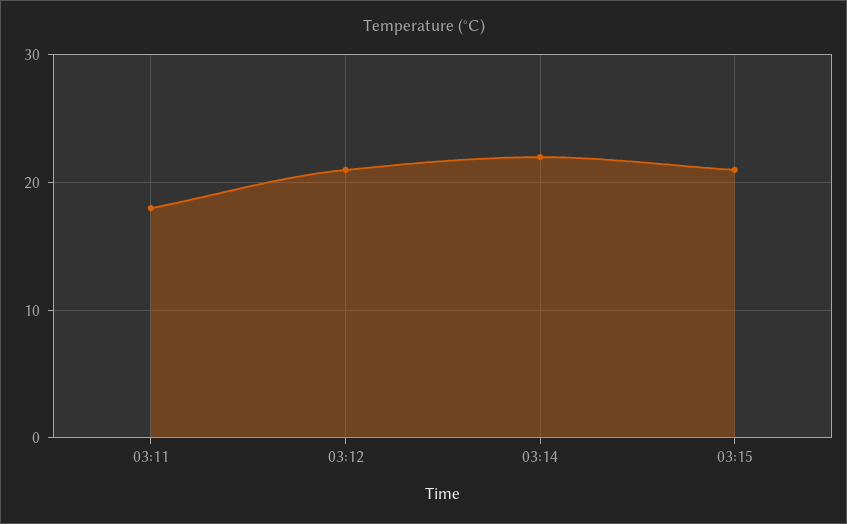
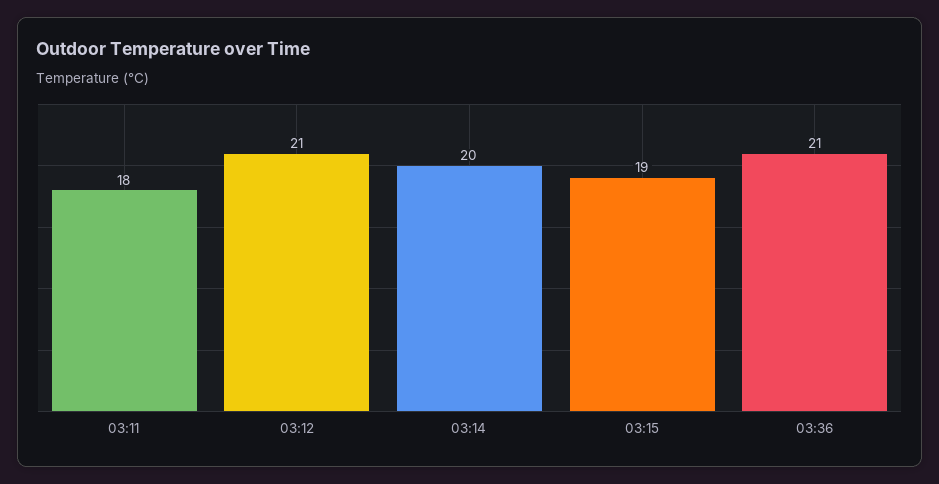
03:14: 22 -> 20
03:15: 21 -> 19
03:36: none -> 21

